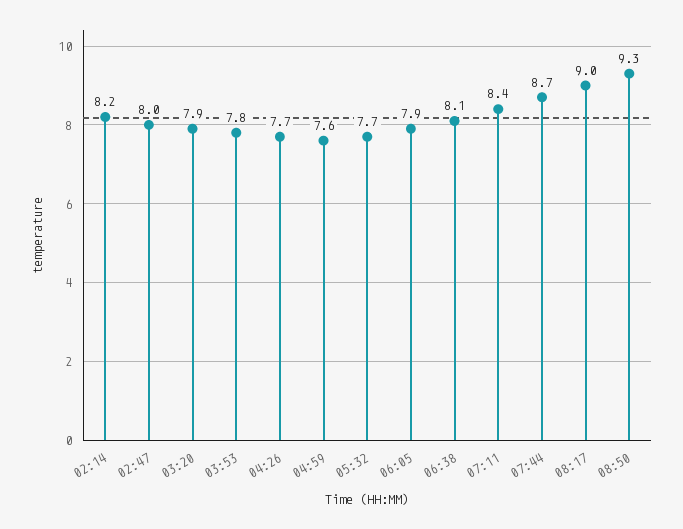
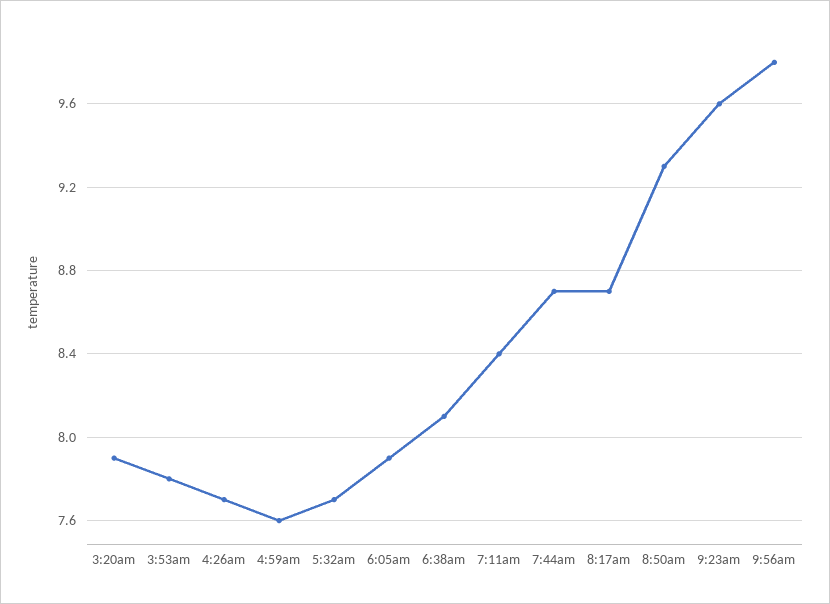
02:14: 8.2 -> none
02:47: 8 -> none
08:17: 9 -> 8.7
9:23am: none -> 9.6
9:56am: none -> 9.8

